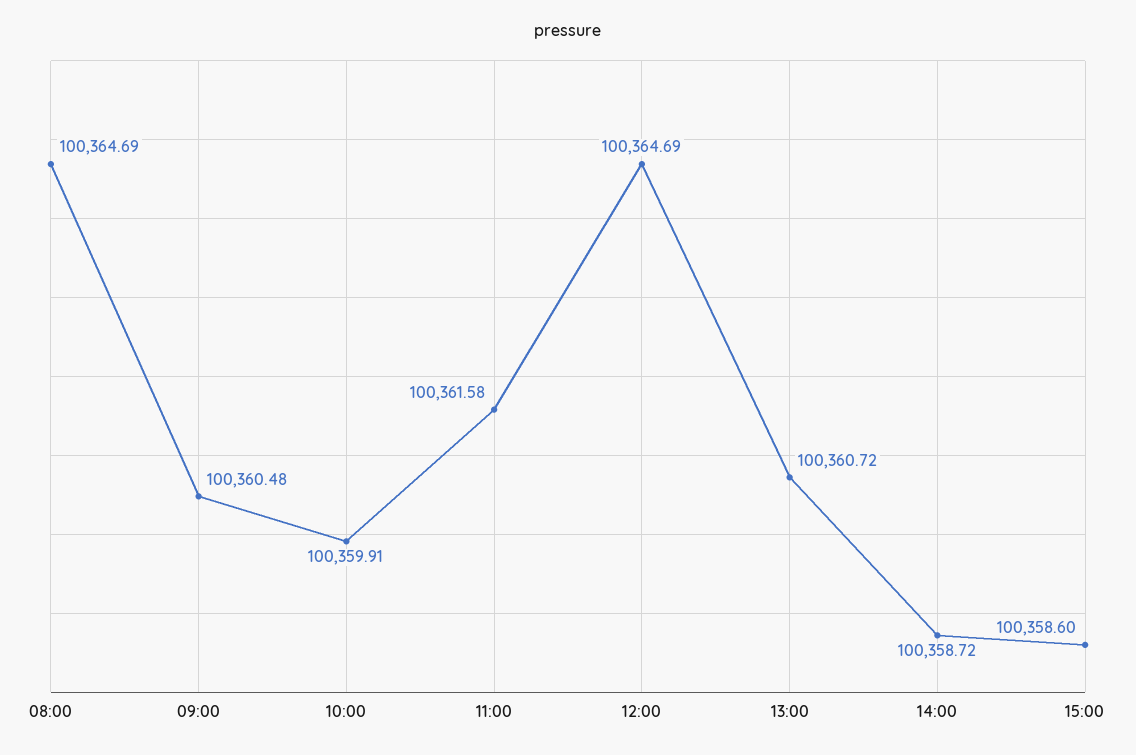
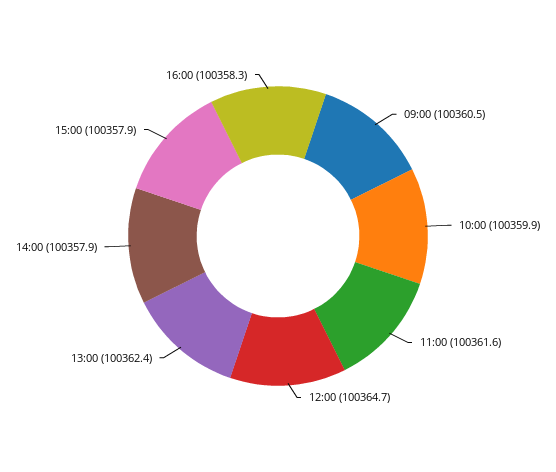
08:00: 100364.69 -> none
13:00: 100360.72 -> 100362.4
14:00: 100358.72 -> 100357.9
15:00: 100358.6 -> 100357.9
16:00: none -> 100358.3

